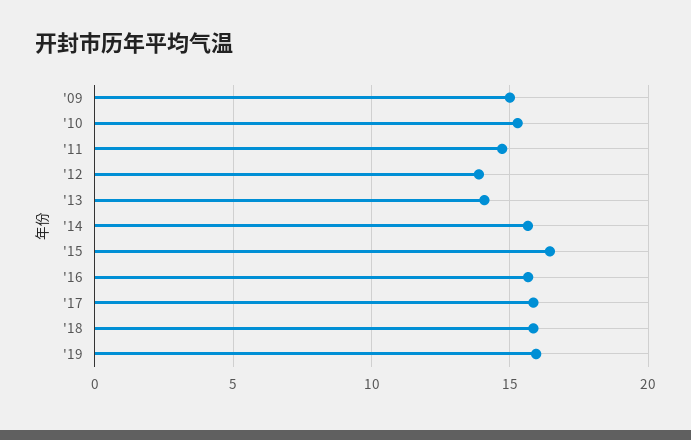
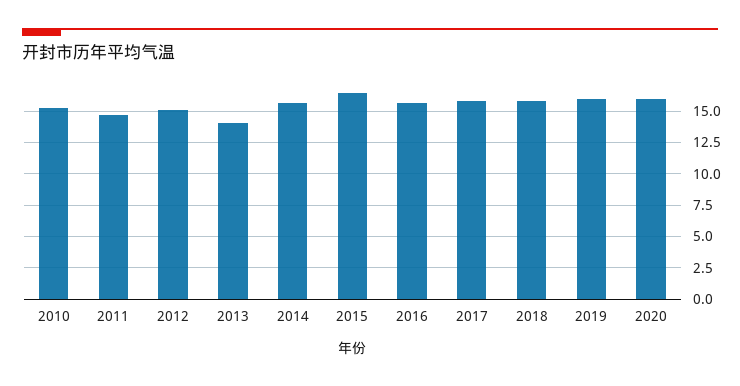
'09: 15 -> none
'12: 14 -> 15
2020: none -> 16

